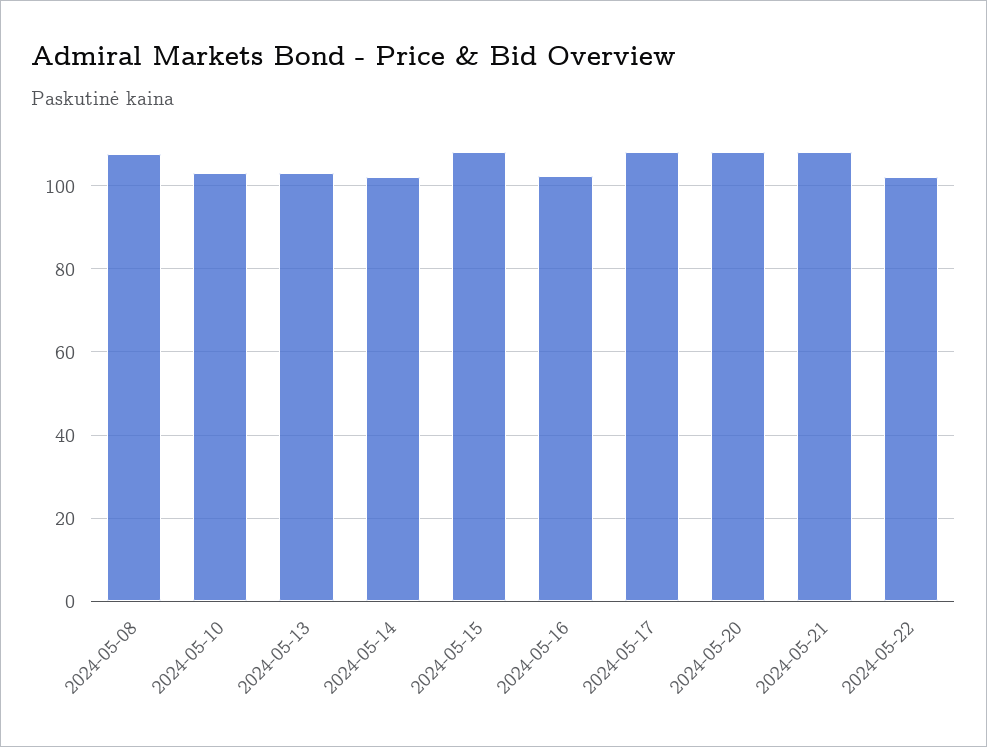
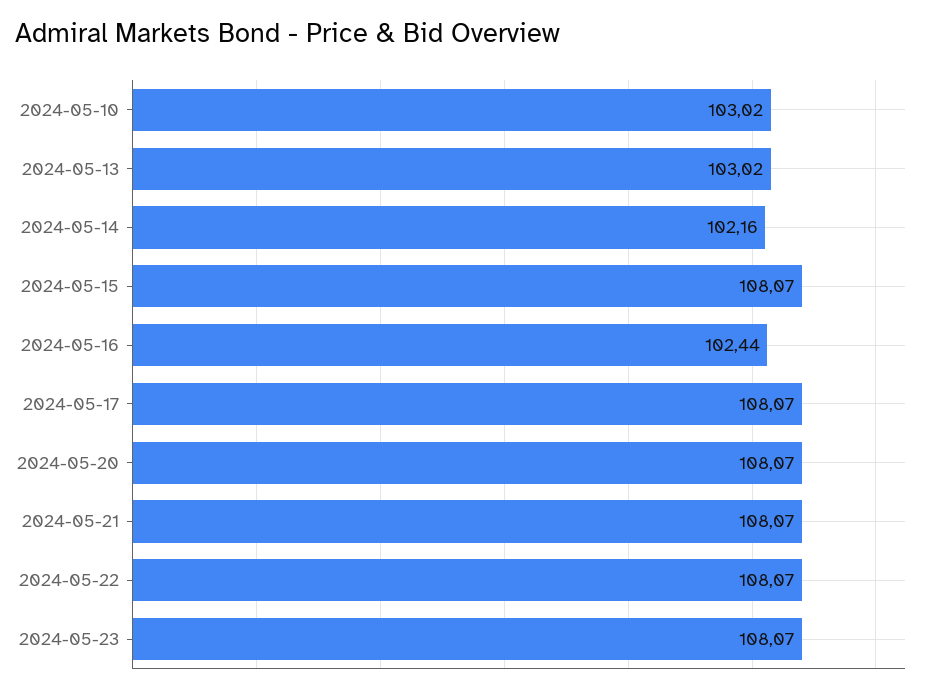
2024-05-08: 108 -> none
2024-05-22: 102 -> 108.07
2024-05-23: none -> 108.07

